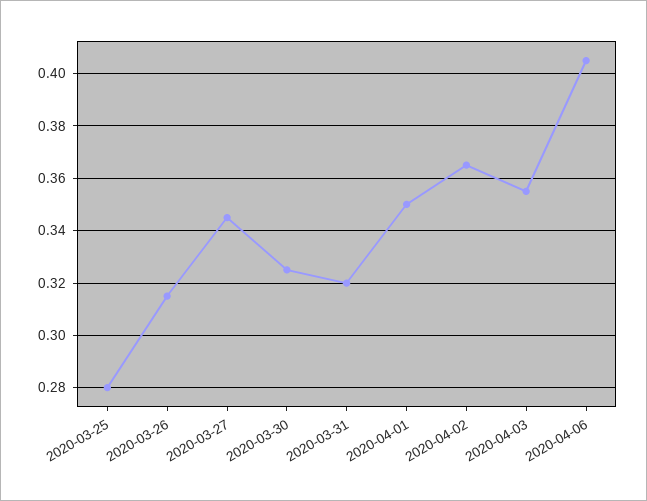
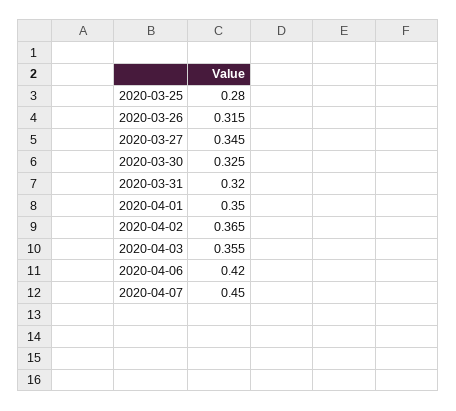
2020-04-06: 0.405 -> 0.42
2020-04-07: none -> 0.45

